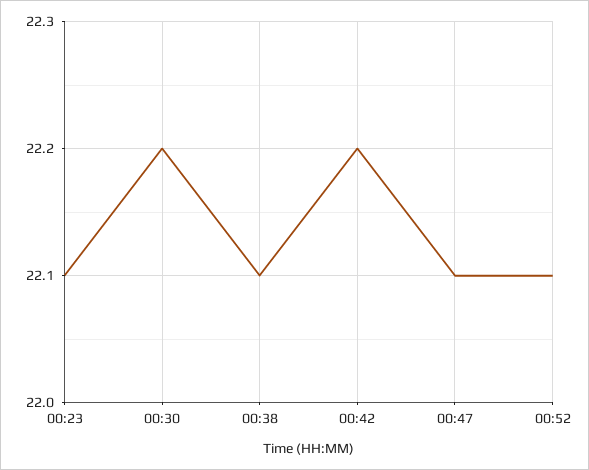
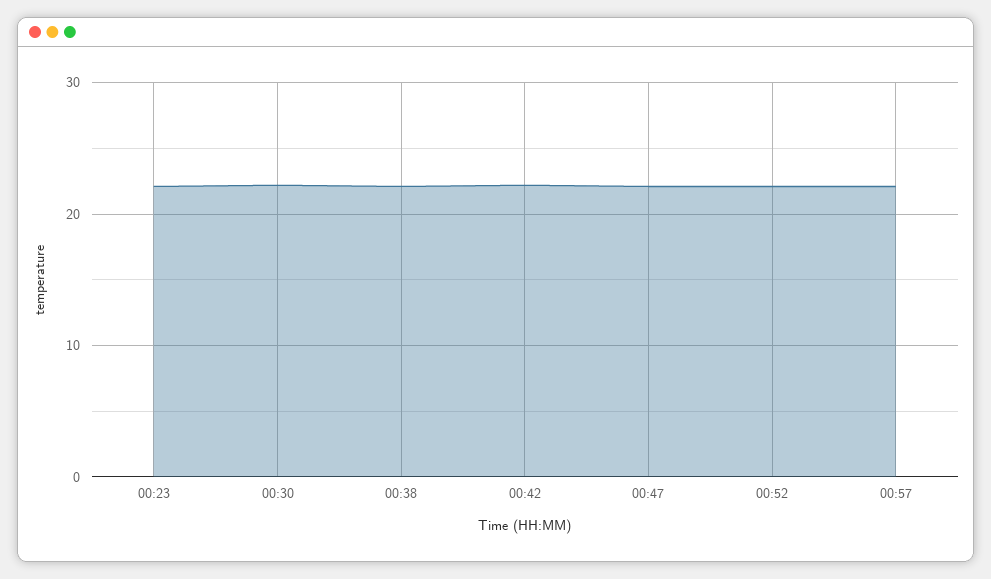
00:57: none -> 22

